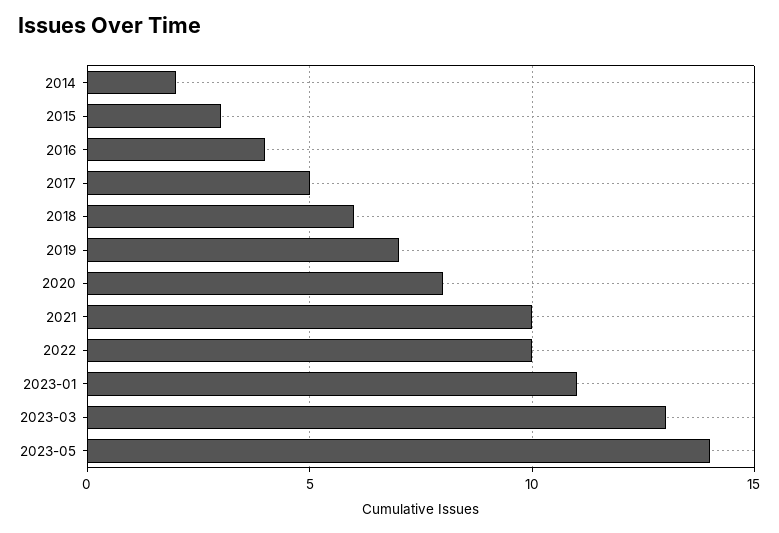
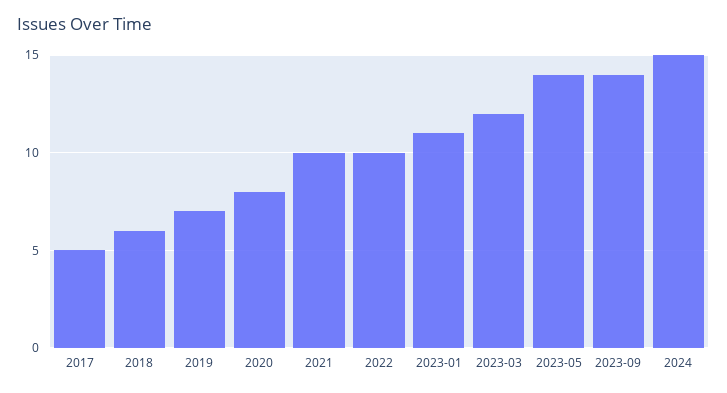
2014: 2 -> none
2015: 3 -> none
2016: 4 -> none
2023-03: 13 -> 12
2023-09: none -> 14
2024: none -> 15

